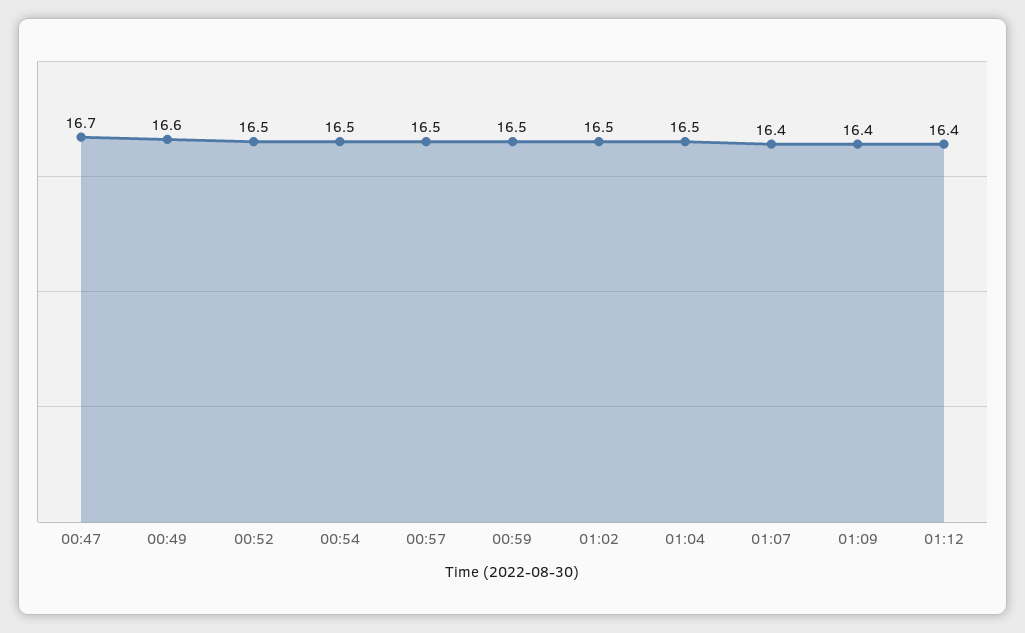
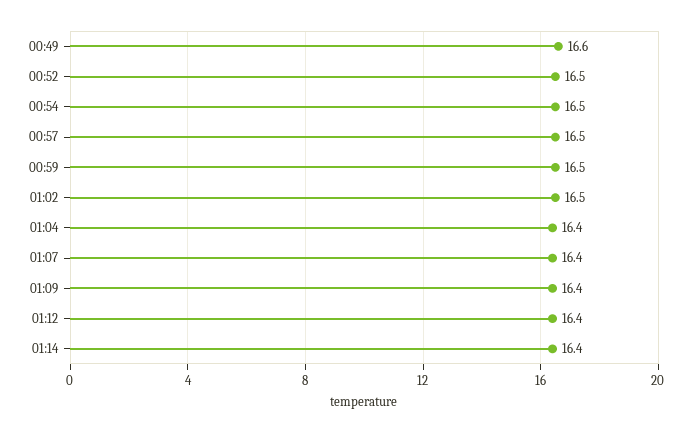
00:47: 16.7 -> none
01:04: 16.5 -> 16.4
01:14: none -> 16.4

